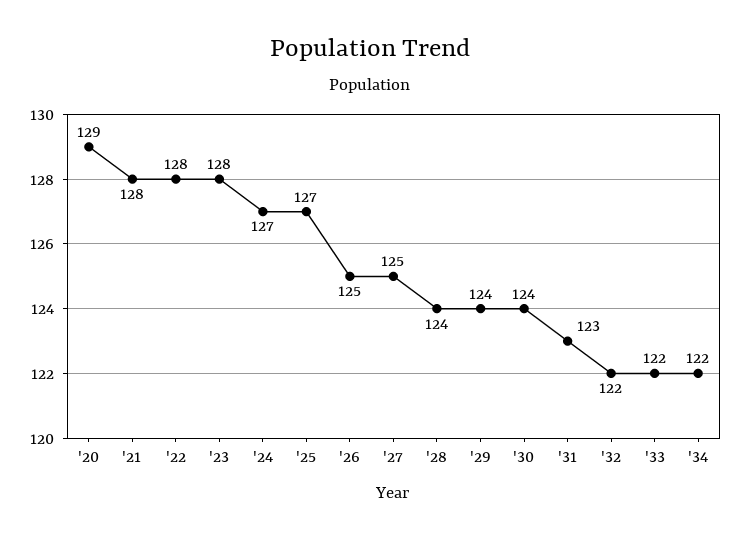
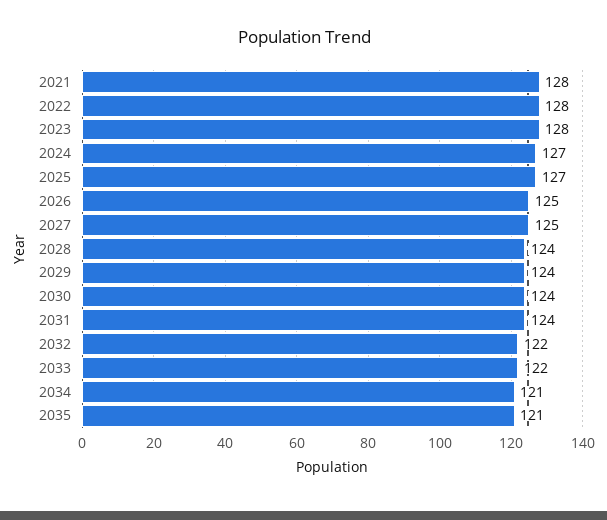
'20: 129 -> none
'31: 123 -> 124
'34: 122 -> 121
2035: none -> 121

